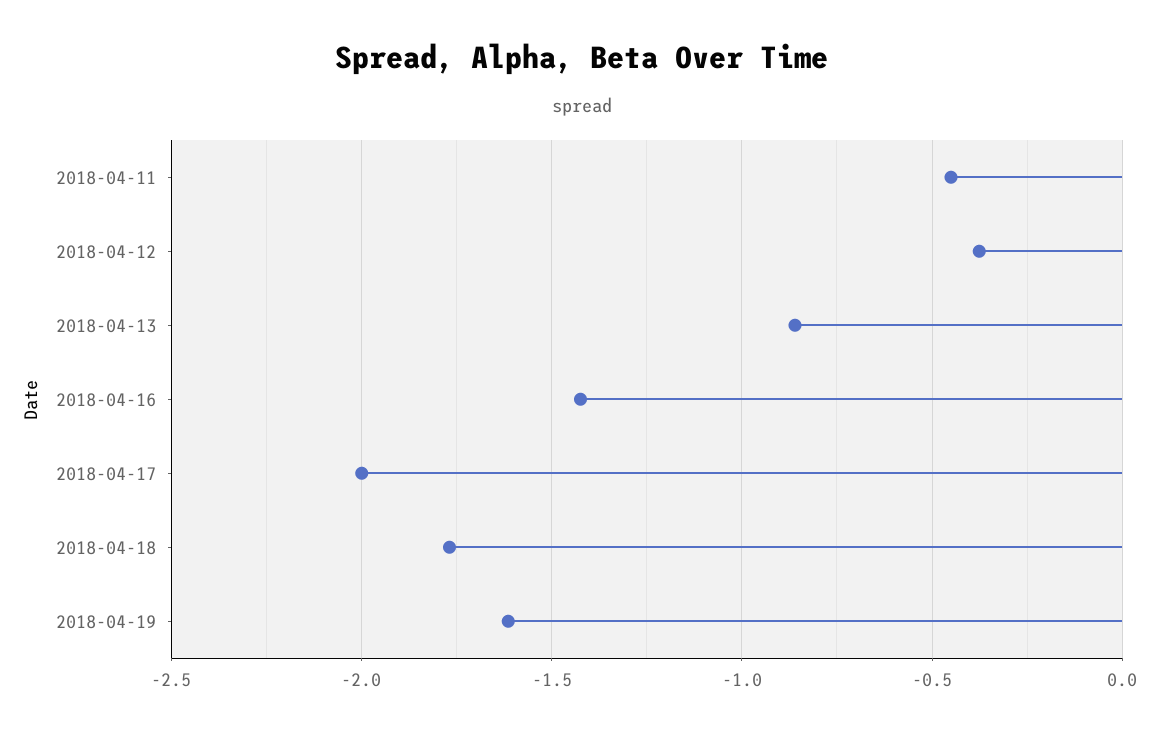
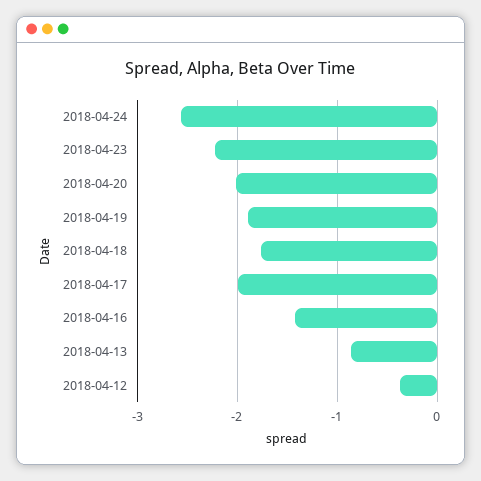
2018-04-11: -0.45 -> none
2018-04-19: -1.6 -> -1.9
2018-04-24: none -> -2.6
2018-04-23: none -> -2.2
2018-04-20: none -> -2

